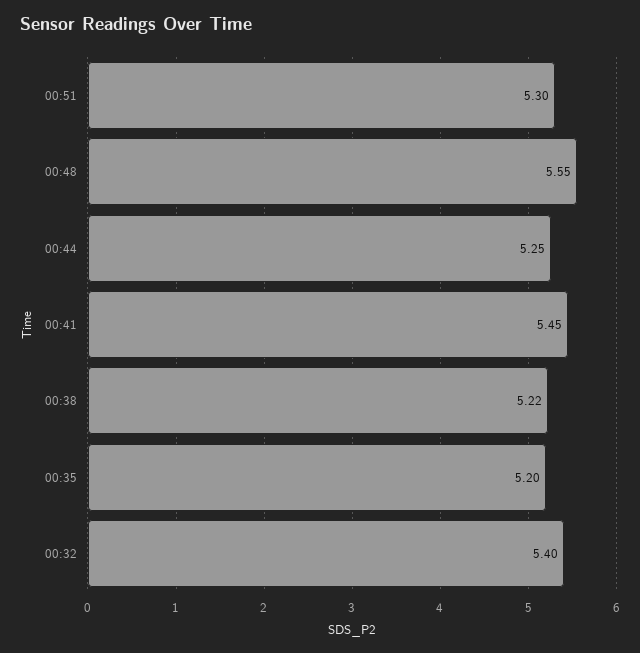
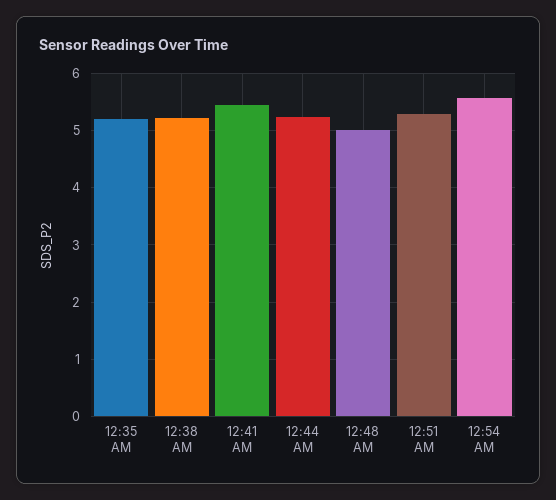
00:48: 5.55 -> 5
00:32: 5.4 -> none
12:54 AM: none -> 5.6

